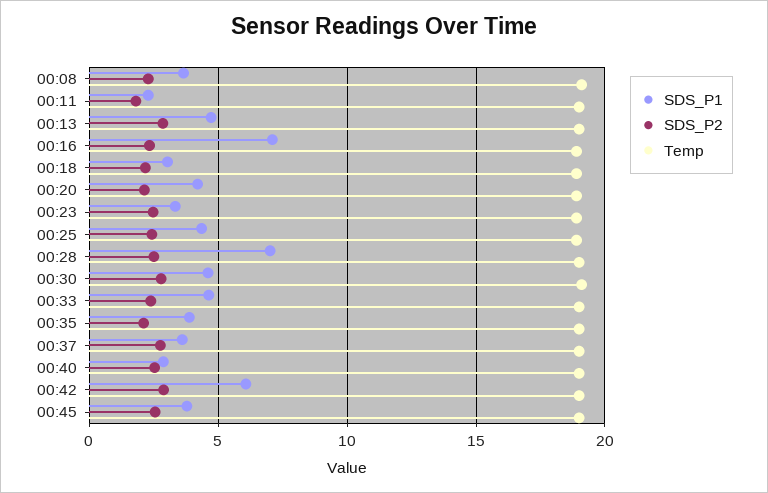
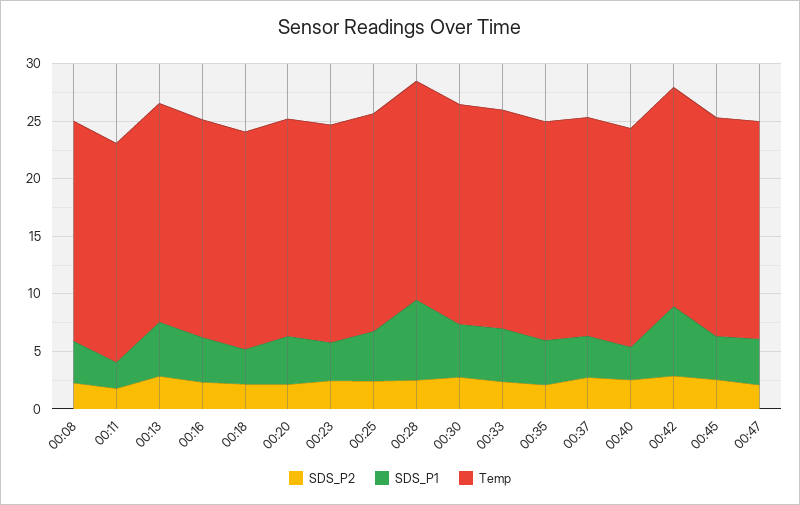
SDS_P1, 00:16: 7 -> 4
SDS_P2, 00:47: none -> 2
SDS_P1, 00:47: none -> 4
Temp, 00:47: none -> 19

